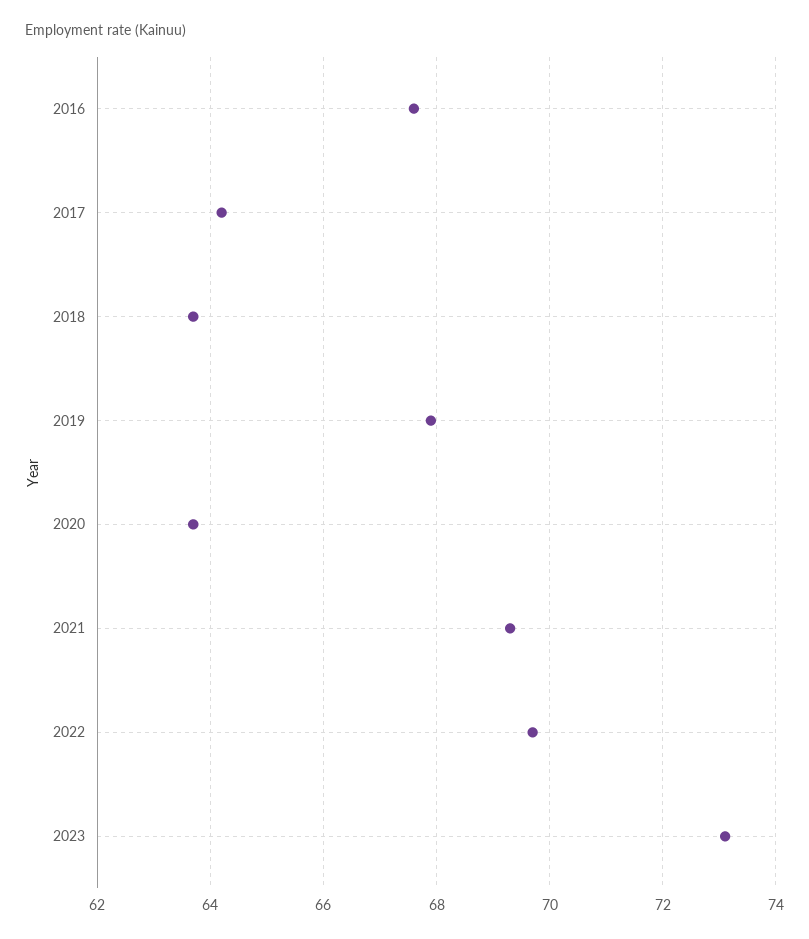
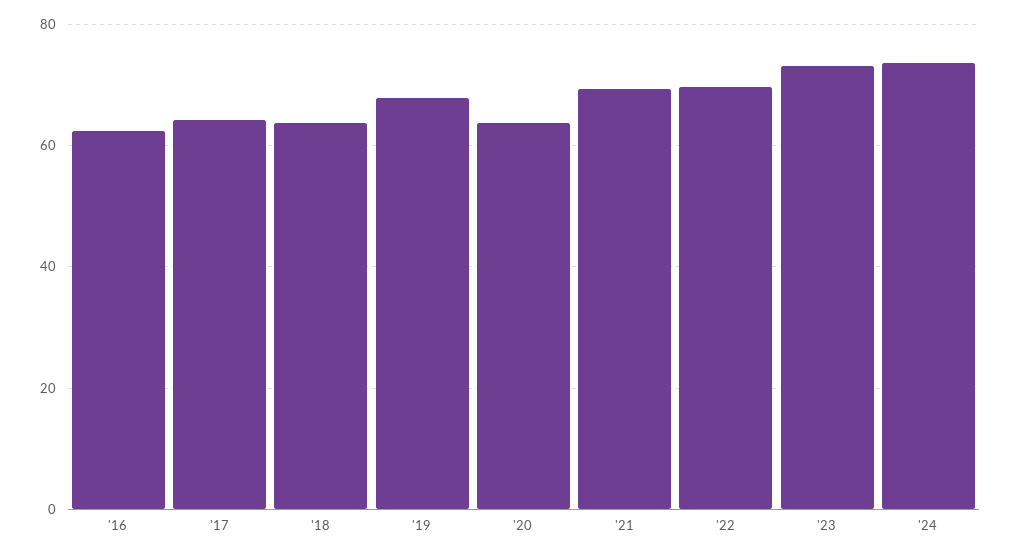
2016: 67.5 -> 62
'24: none -> 74

